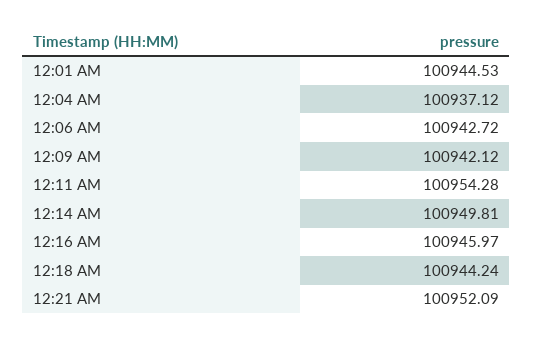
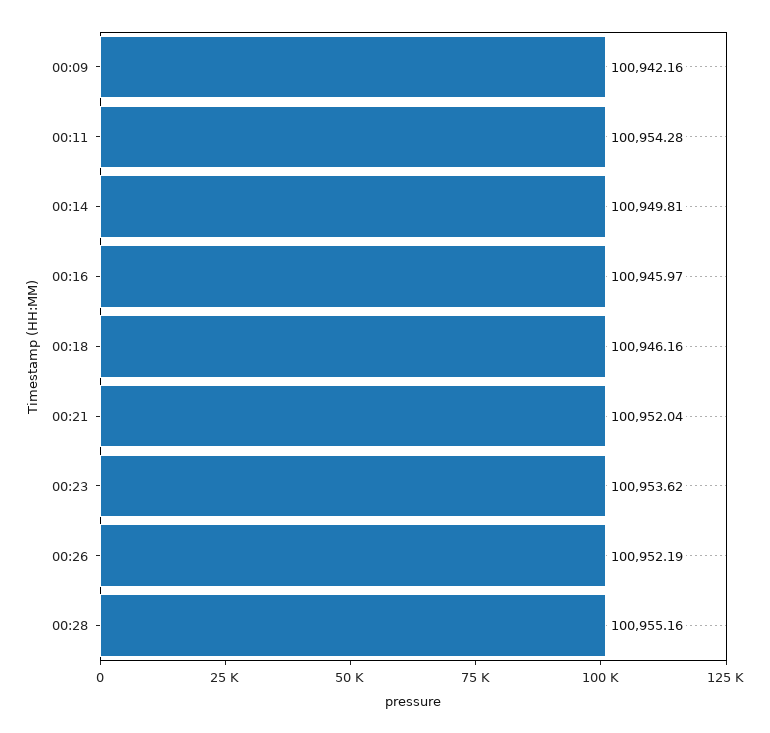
12:01 AM: 100944.53 -> none
12:04 AM: 100937.12 -> none
12:06 AM: 100942.72 -> none
12:09 AM: 100942.12 -> 100942.16
12:18 AM: 100944.24 -> 100946.16
12:21 AM: 100952.09 -> 100952.04
00:23: none -> 100953.62
00:26: none -> 100952.19
00:28: none -> 100955.16

